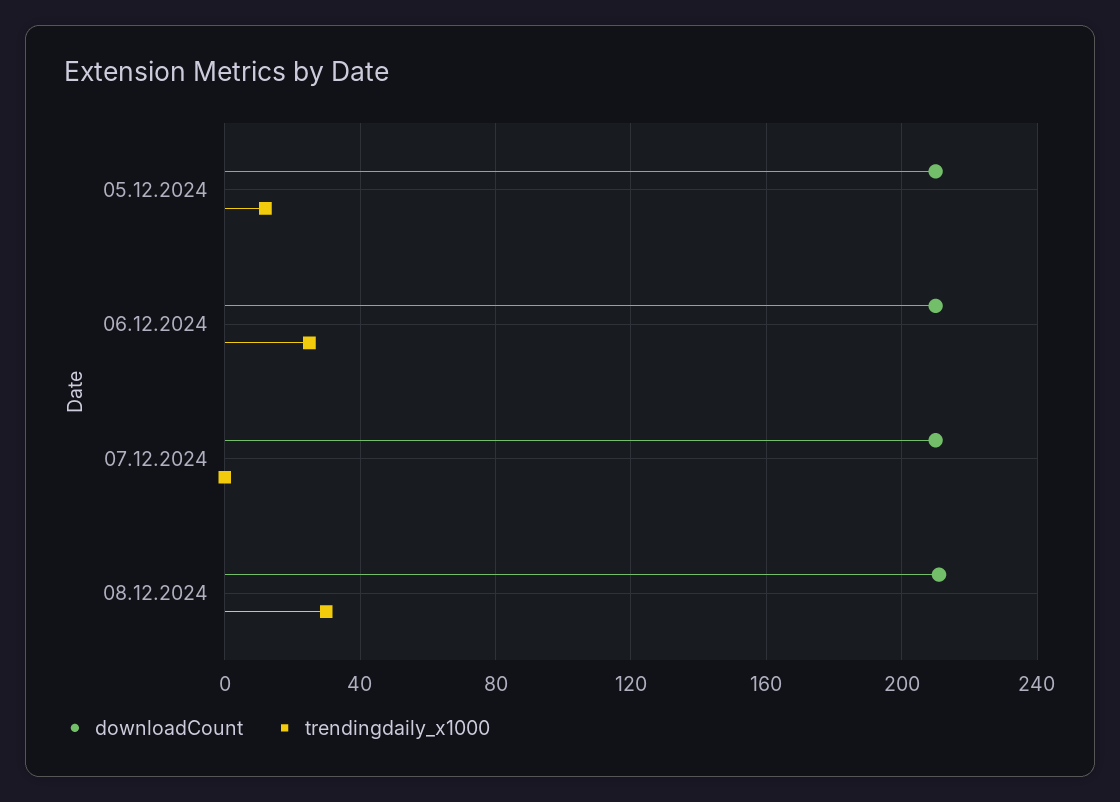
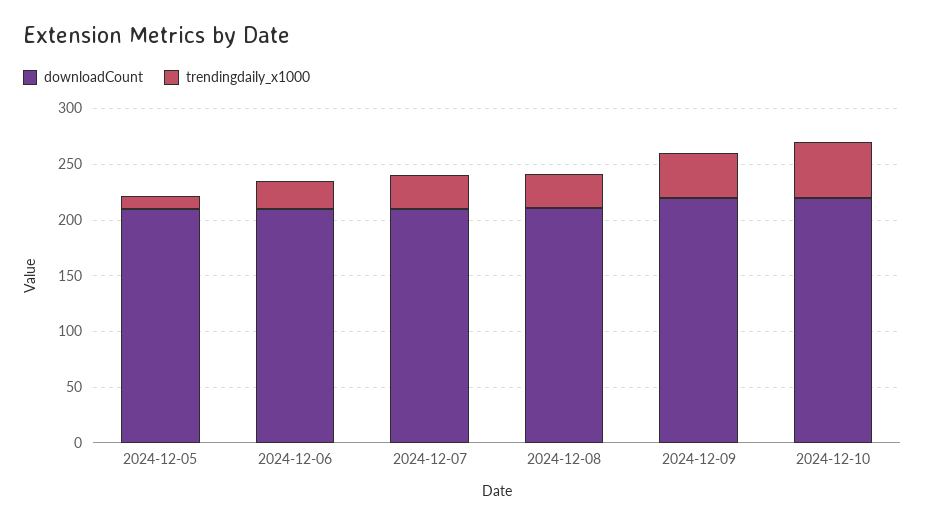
trendingdaily_x1000, 07.12.2024: 0 -> 30
downloadCount, 2024-12-09: none -> 220
trendingdaily_x1000, 2024-12-09: none -> 40
downloadCount, 2024-12-10: none -> 220
trendingdaily_x1000, 2024-12-10: none -> 50

